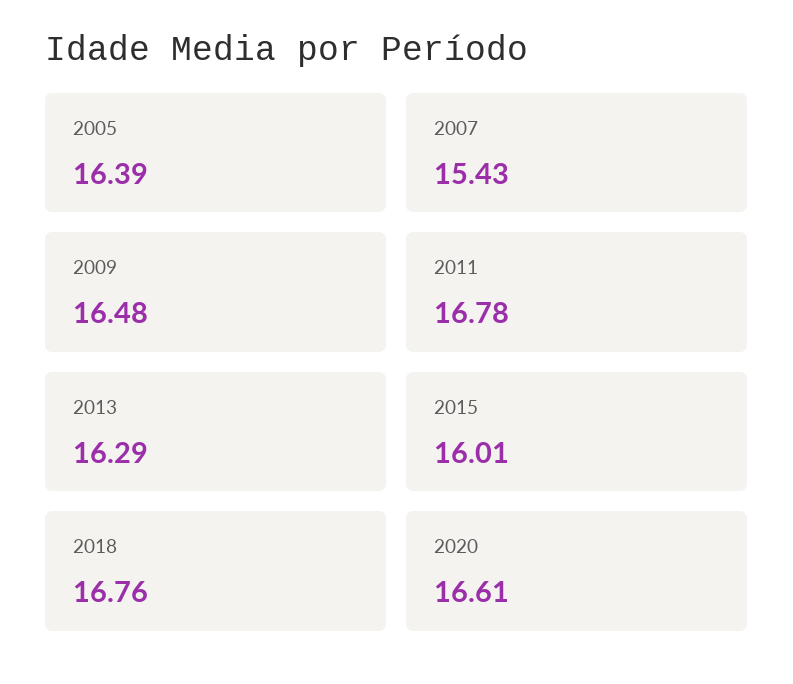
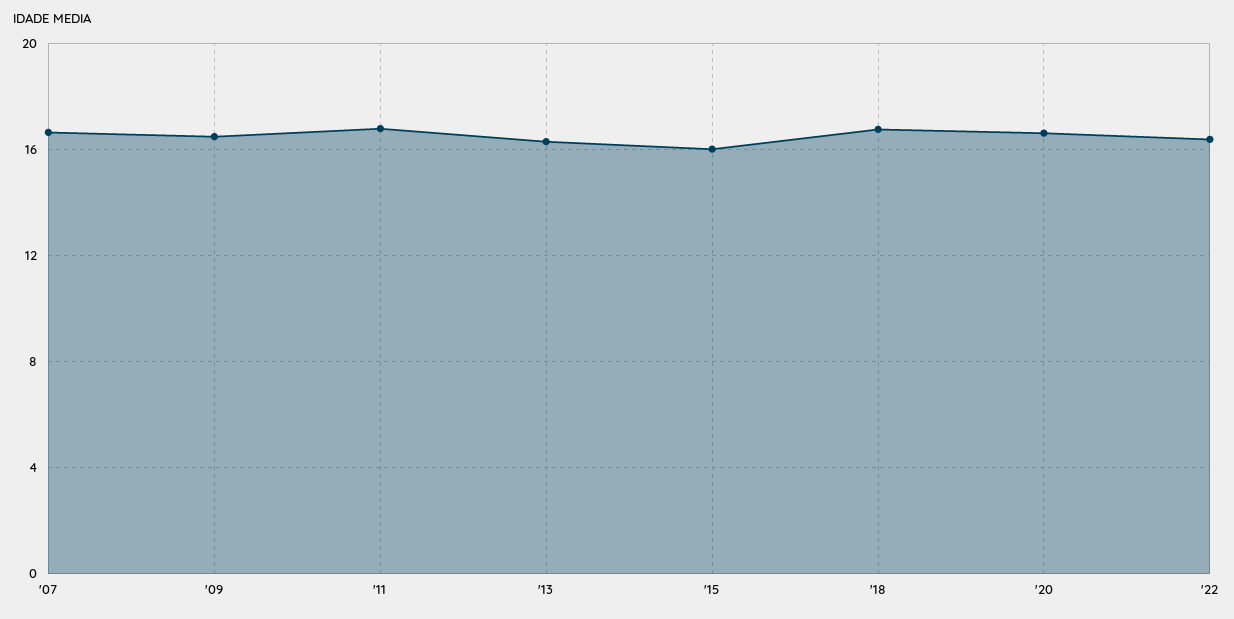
2005: 16.39 -> none
2007: 15.43 -> 16.5
'22: none -> 16.5

